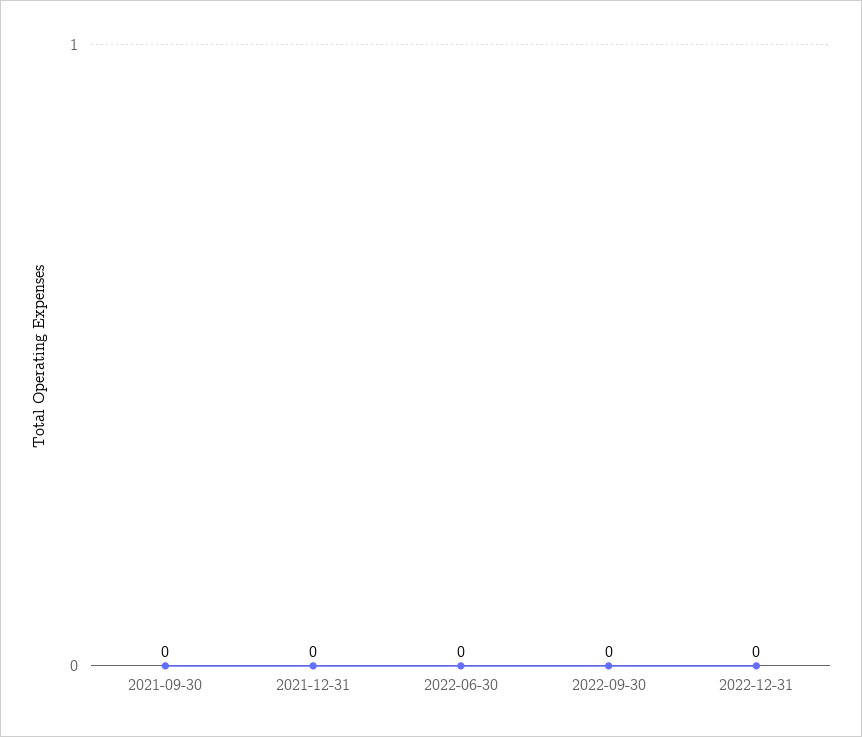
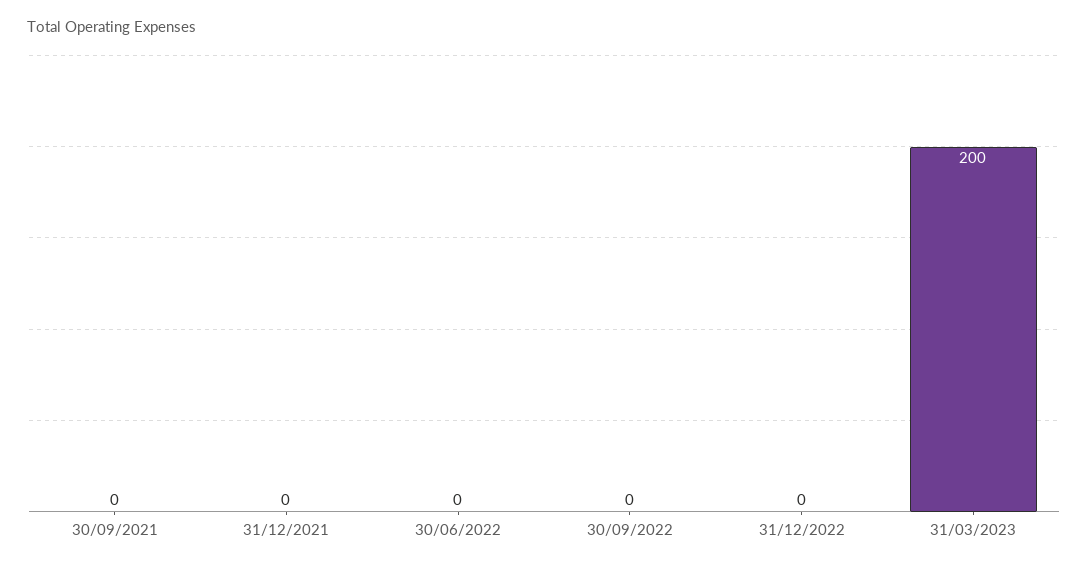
31/03/2023: none -> 200

